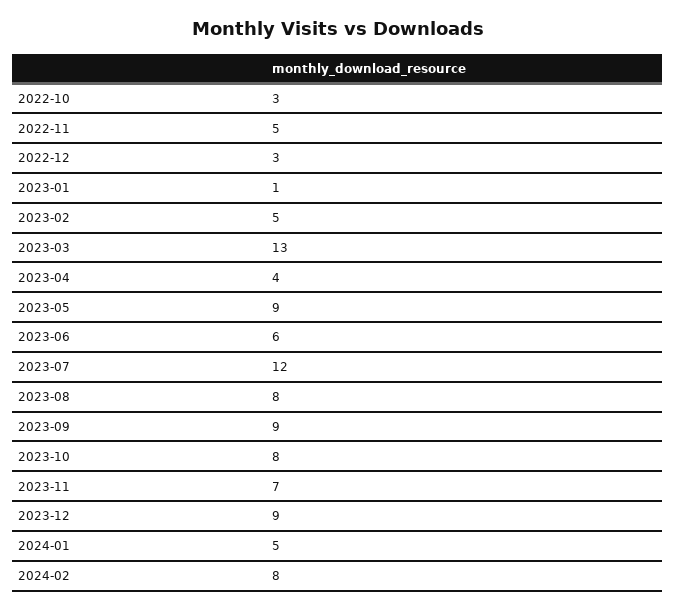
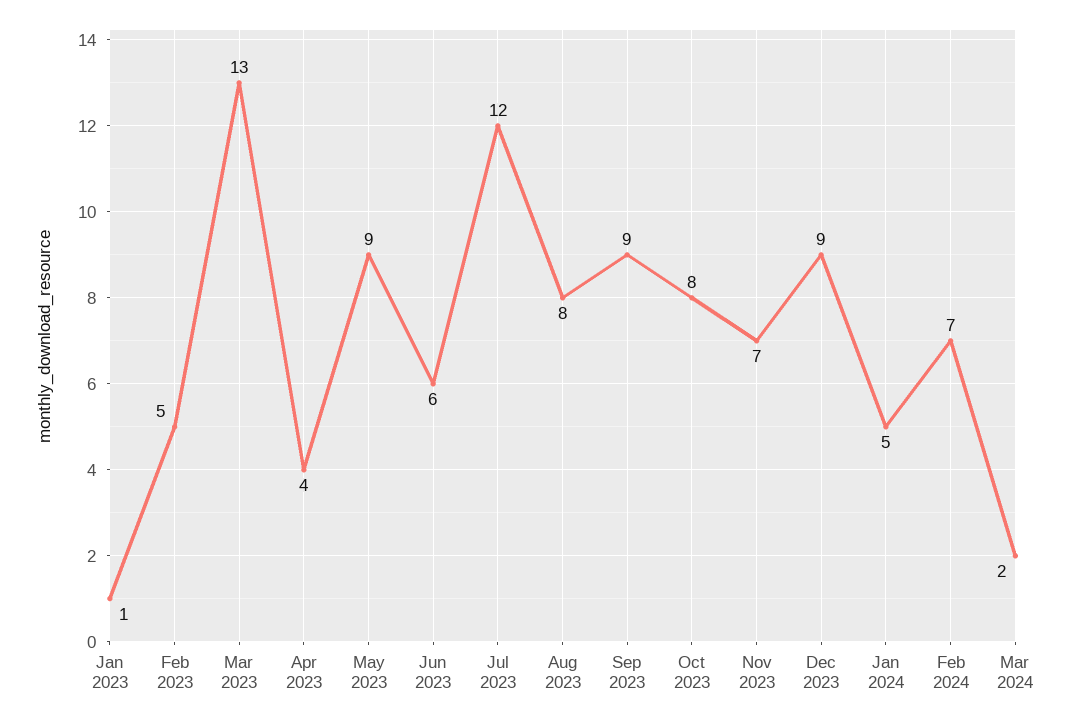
2022-10: 3 -> none
2022-11: 5 -> none
2022-12: 3 -> none
2024-02: 8 -> 7
Mar 2024: none -> 2

